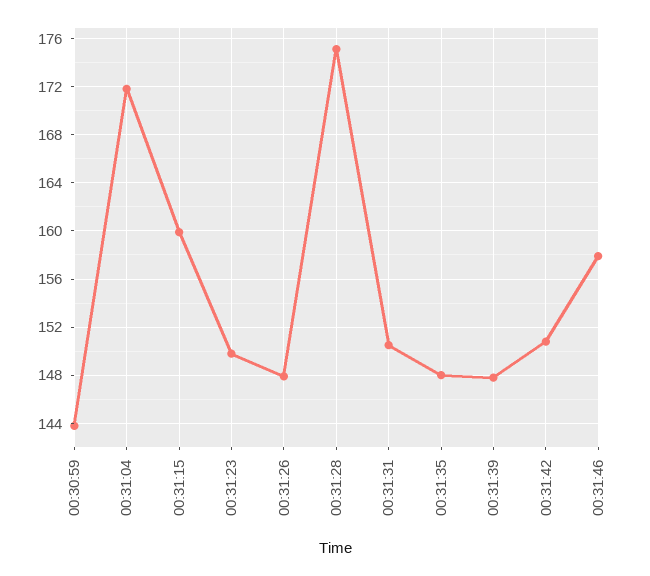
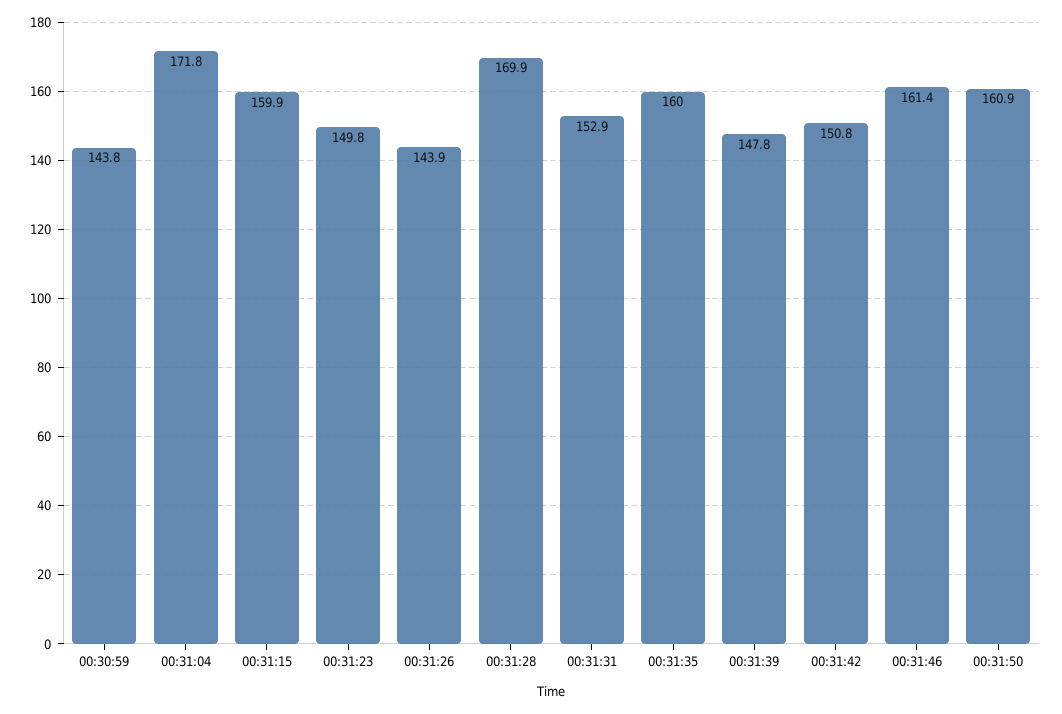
00:31:26: 148 -> 143.9
00:31:28: 175 -> 169.9
00:31:31: 150.5 -> 152.9
00:31:35: 148 -> 160
00:31:46: 158 -> 161.4
00:31:50: none -> 160.9

